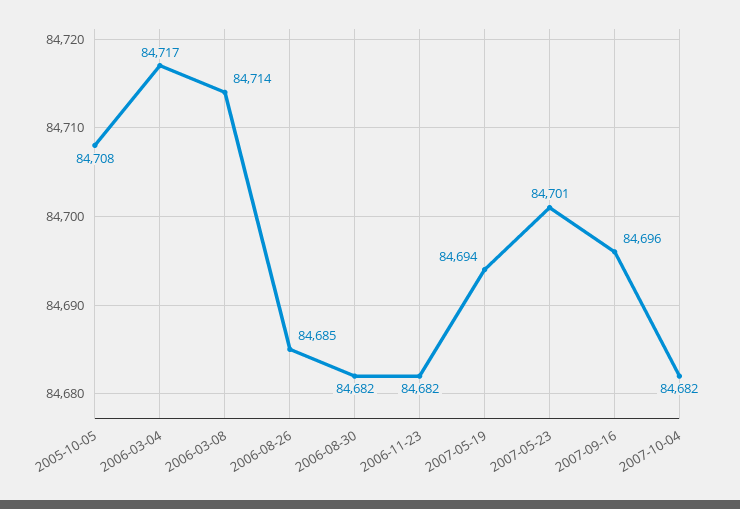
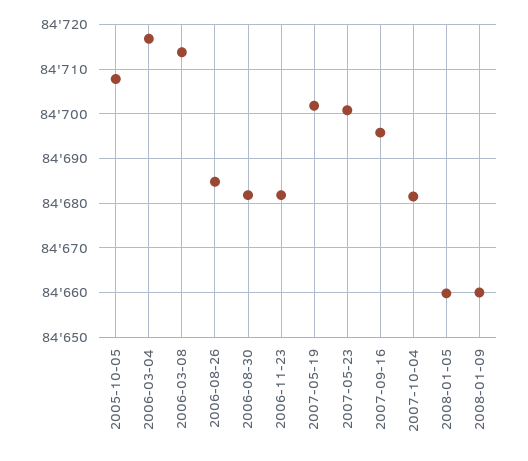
2007-05-19: 84694 -> 84702
2008-01-05: none -> 84660
2008-01-09: none -> 84660

